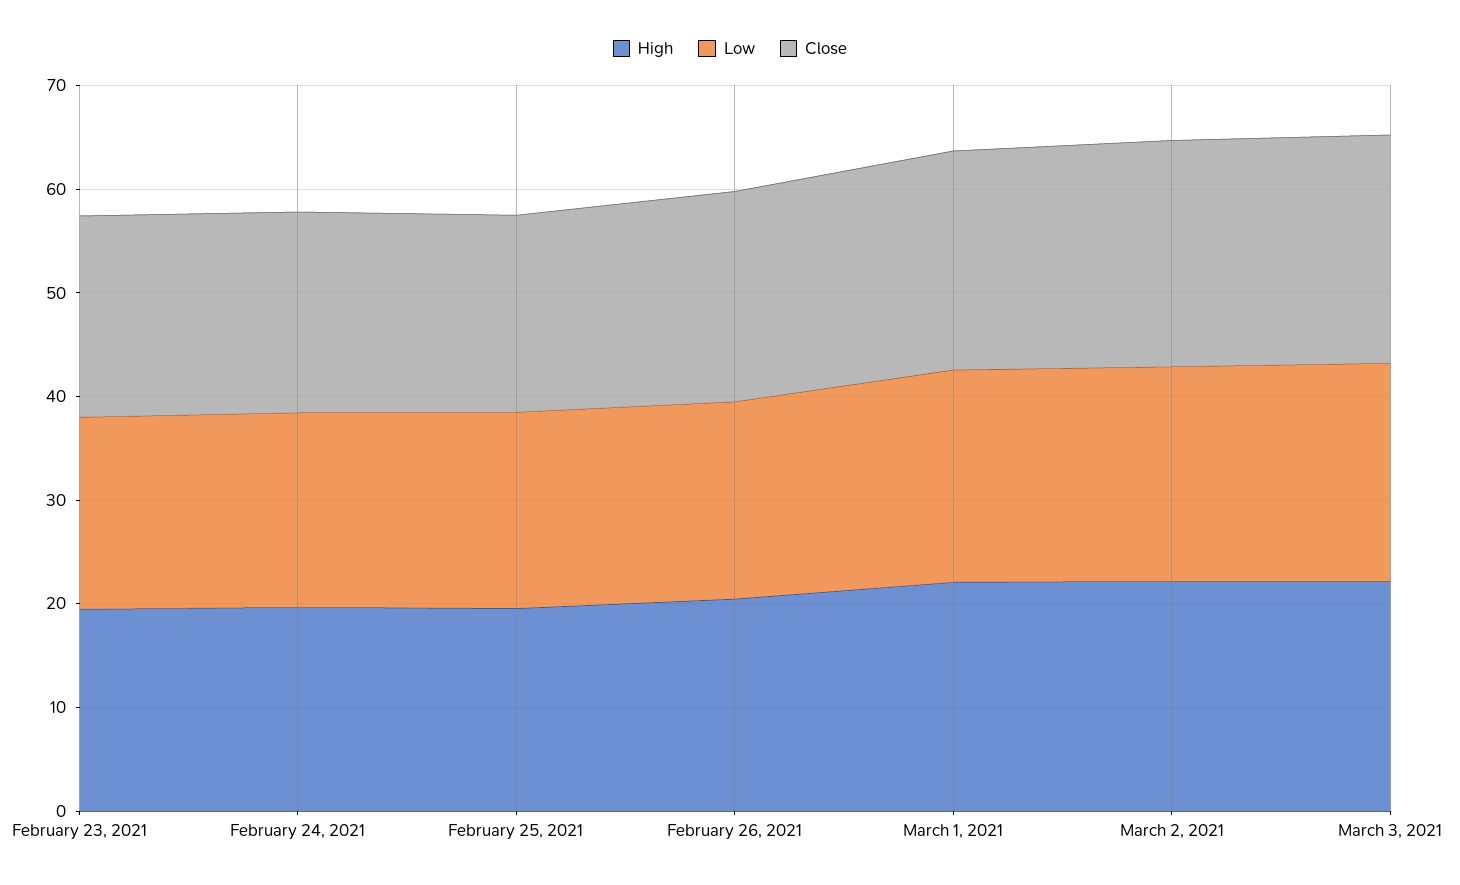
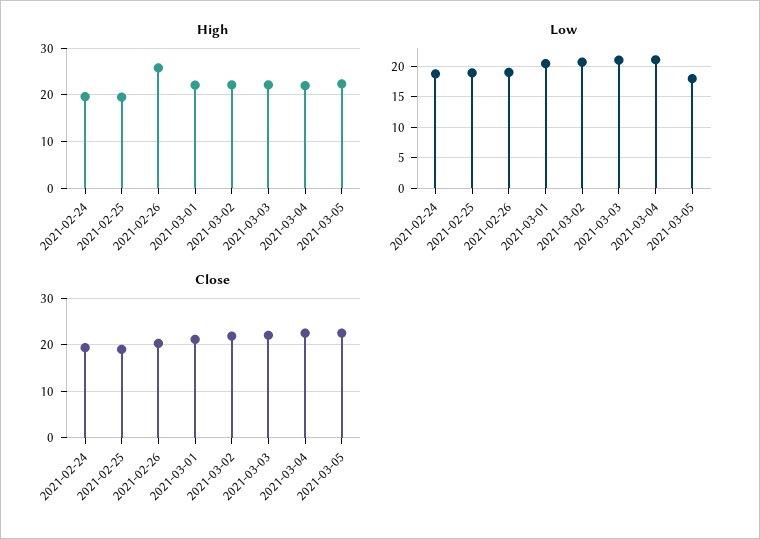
High, February 23, 2021: 20 -> none
Low, February 23, 2021: 18 -> none
Close, February 23, 2021: 20 -> none
High, February 26, 2021: 20 -> 26
High, 2021-03-04: none -> 22
High, 2021-03-05: none -> 22
Low, 2021-03-04: none -> 21
Low, 2021-03-05: none -> 18
Close, 2021-03-04: none -> 22
Close, 2021-03-05: none -> 22

